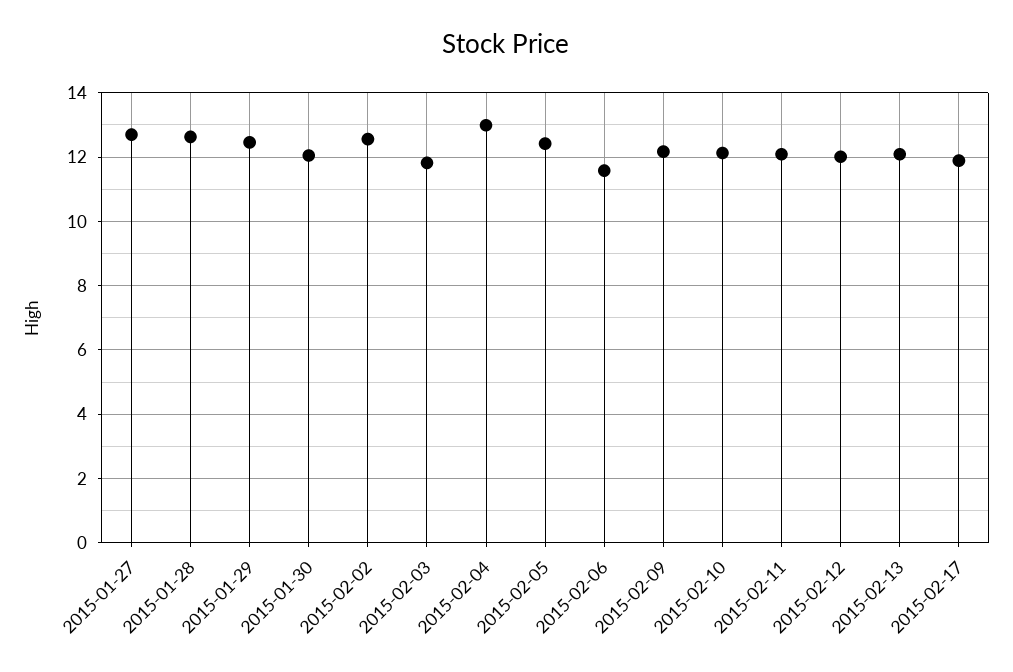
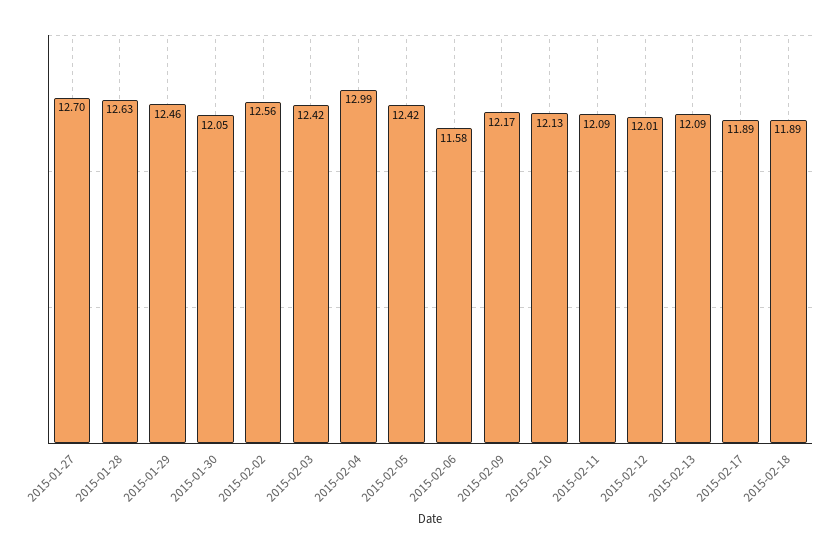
2015-02-03: 11.8 -> 12.42
2015-02-18: none -> 11.89

